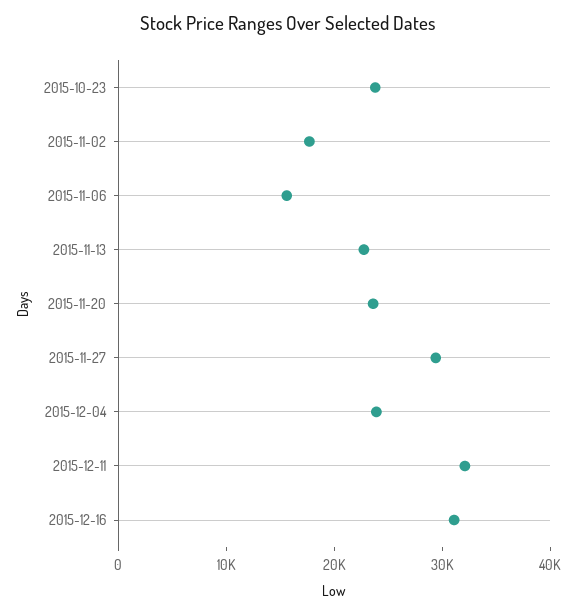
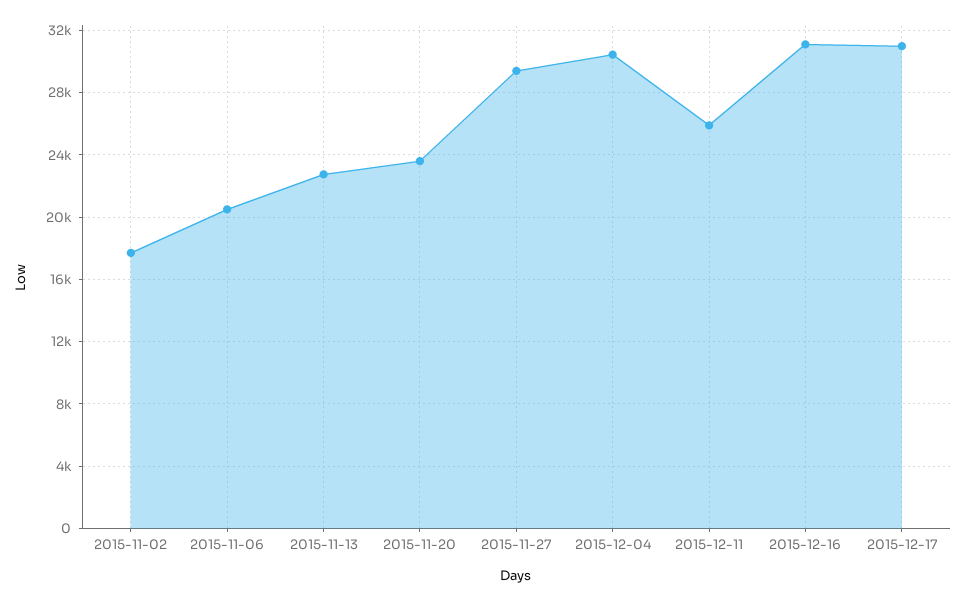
2015-10-23: 24000 -> none
2015-11-06: 16000 -> 20500
2015-12-04: 24000 -> 30500
2015-12-11: 32000 -> 26000
2015-12-17: none -> 31000

